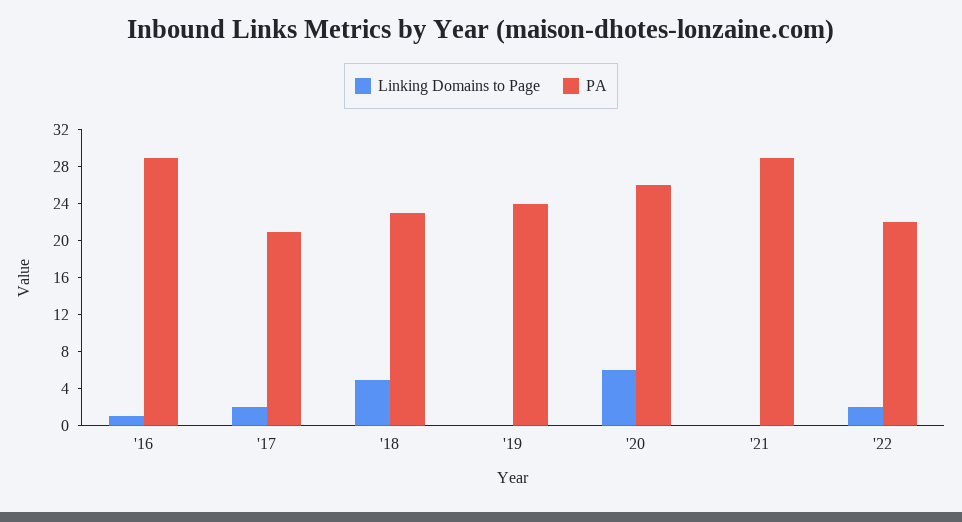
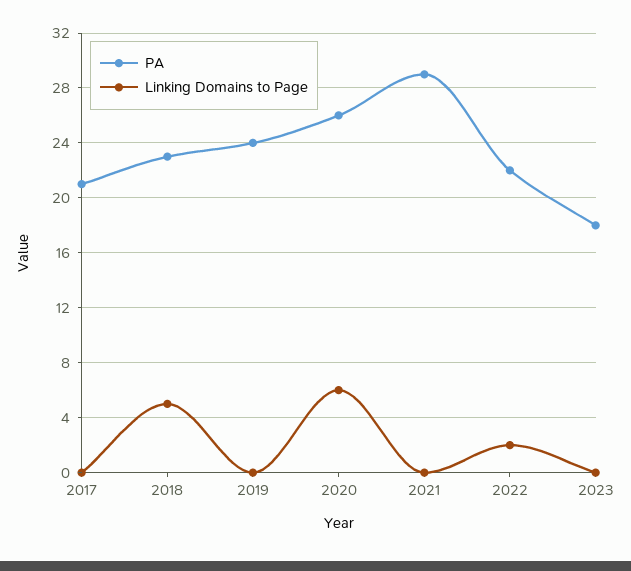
Linking Domains to Page, '16: 1 -> none
PA, '16: 29 -> none
Linking Domains to Page, '17: 2 -> 0
PA, 2023: none -> 18
Linking Domains to Page, 2023: none -> 0

